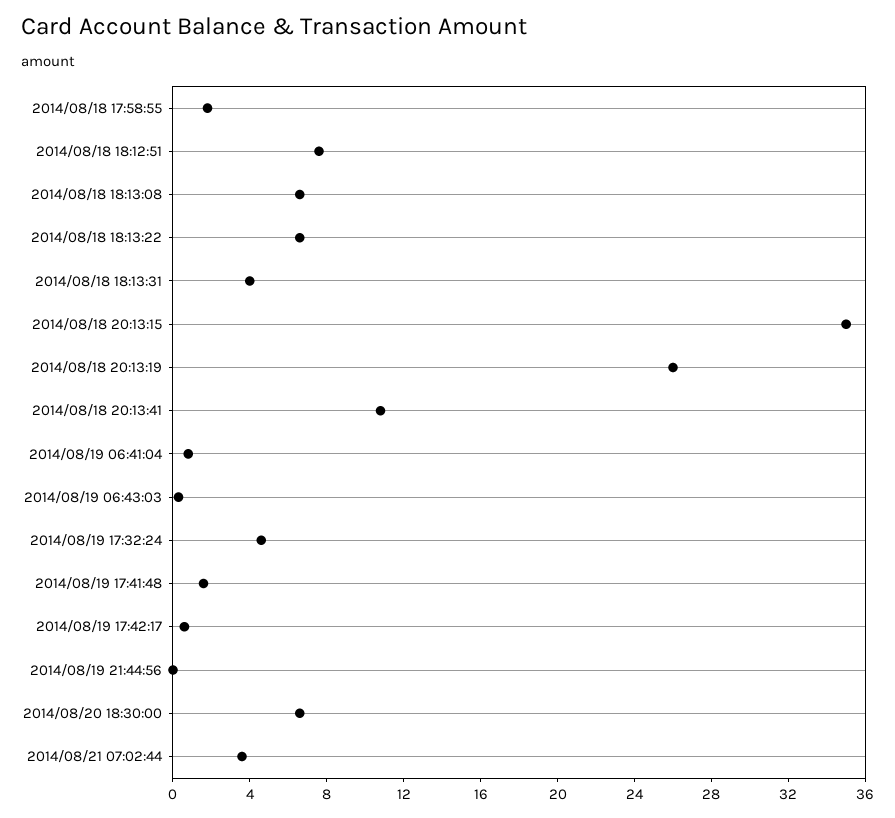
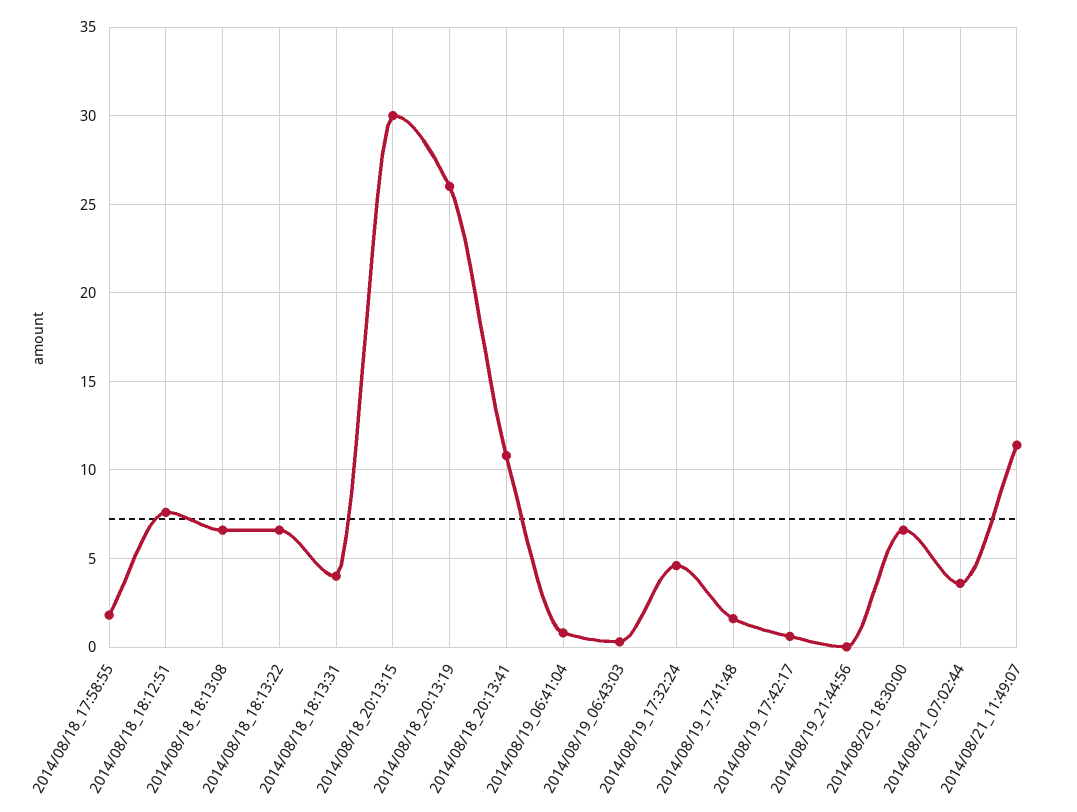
2014/08/18 20:13:15: 35 -> 30
2014/08/21_11:49:07: none -> 11.5

